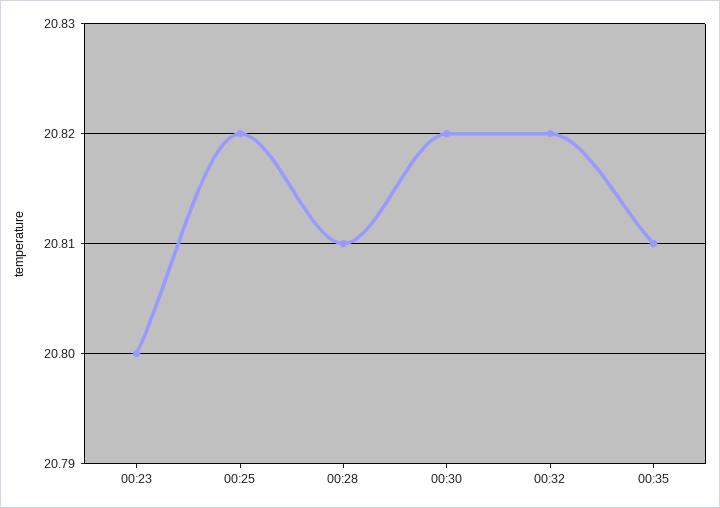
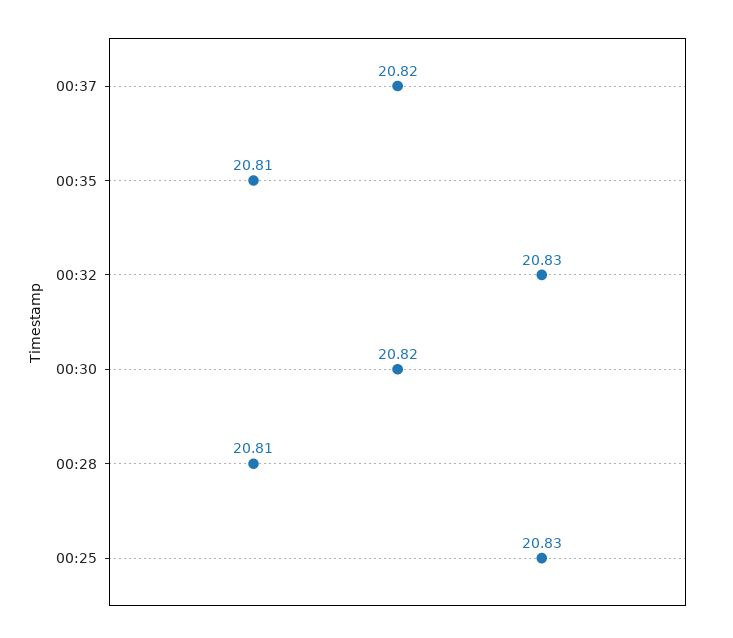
00:23: 20.8 -> none
00:25: 20.82 -> 20.83
00:32: 20.82 -> 20.83
00:37: none -> 20.82

